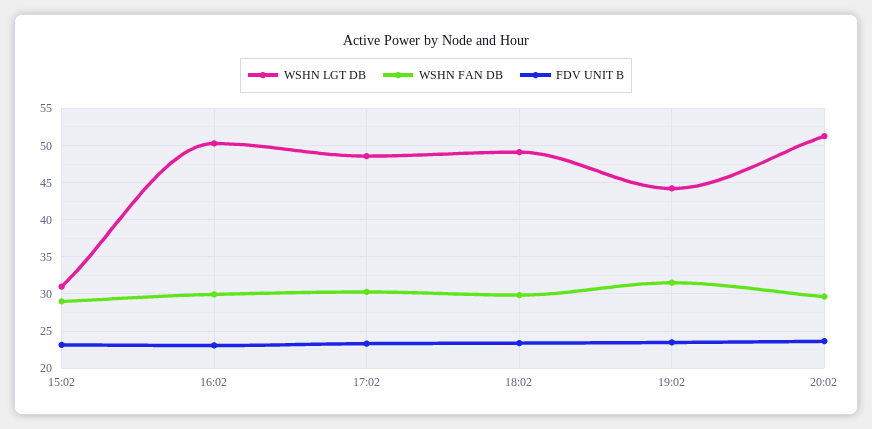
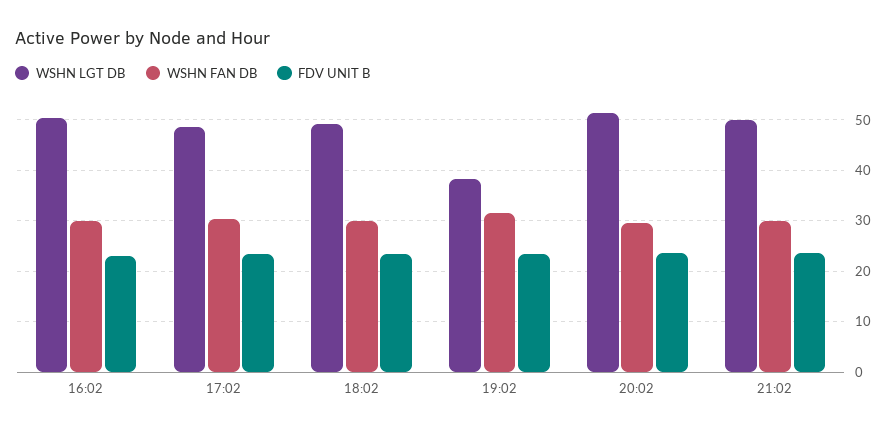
WSHN LGT DB, 15:02: 31 -> none
WSHN FAN DB, 15:02: 29 -> none
FDV UNIT B, 15:02: 23 -> none
WSHN LGT DB, 19:02: 44 -> 38
WSHN LGT DB, 21:02: none -> 50
WSHN FAN DB, 21:02: none -> 30
FDV UNIT B, 21:02: none -> 24

